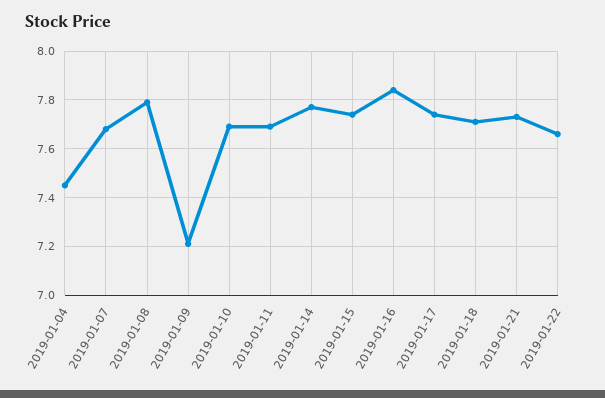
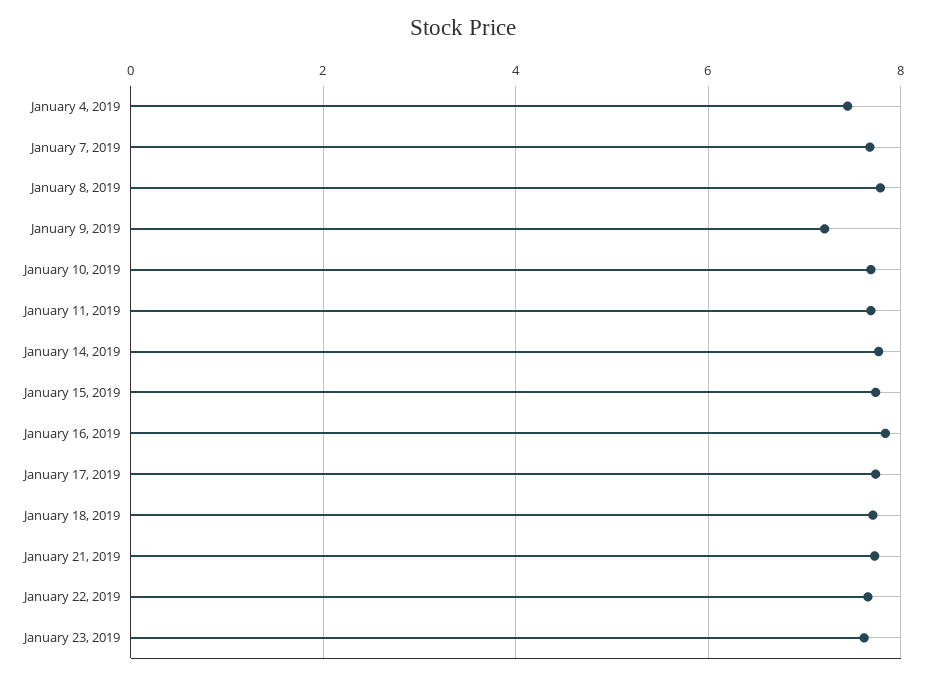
January 23, 2019: none -> 7.6

